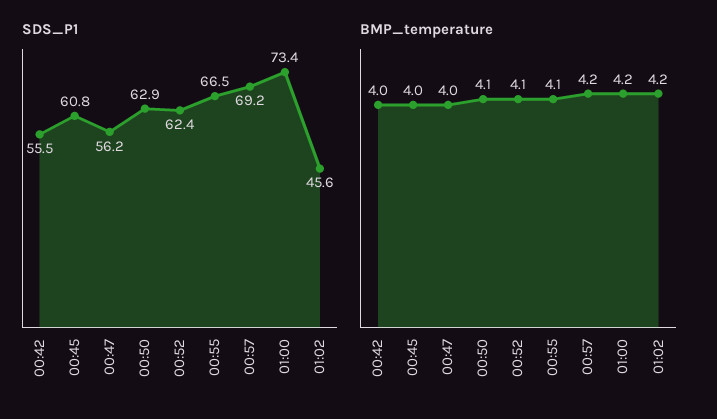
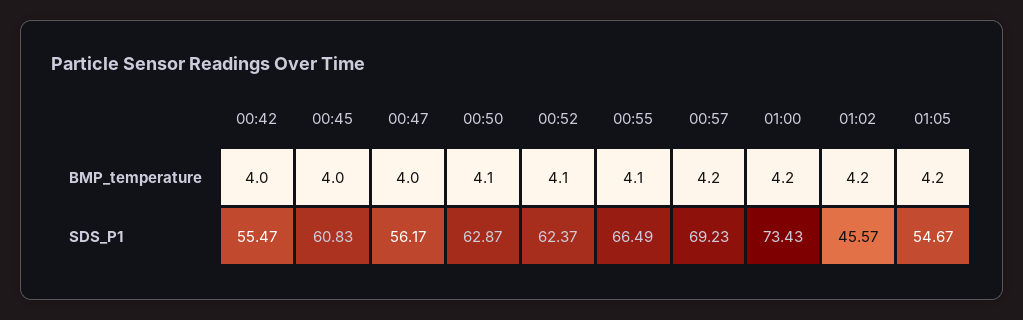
BMP_temperature, 01:05: none -> 4.2
SDS_P1, 01:05: none -> 54.67

